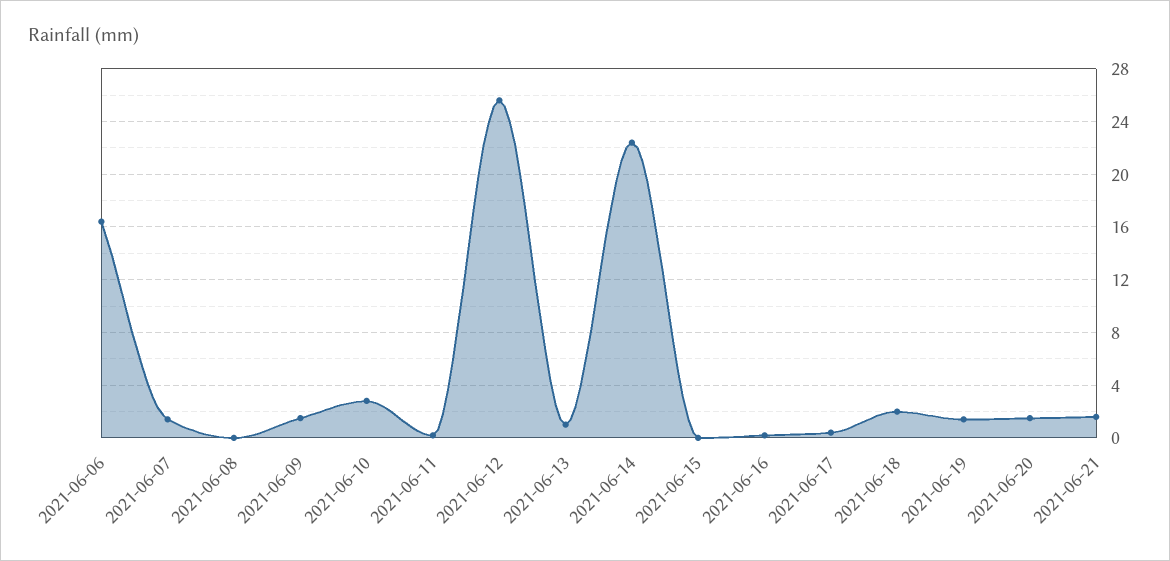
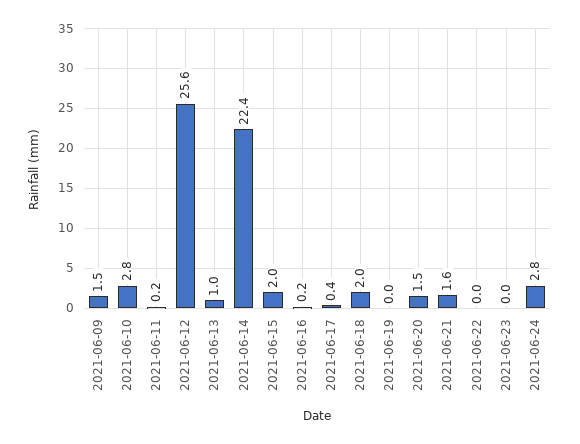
2021-06-06: 16.5 -> none
2021-06-07: 1.5 -> none
2021-06-08: 0 -> none
2021-06-15: 0 -> 2
2021-06-19: 1.5 -> 0
2021-06-22: none -> 0
2021-06-23: none -> 0
2021-06-24: none -> 2.8

